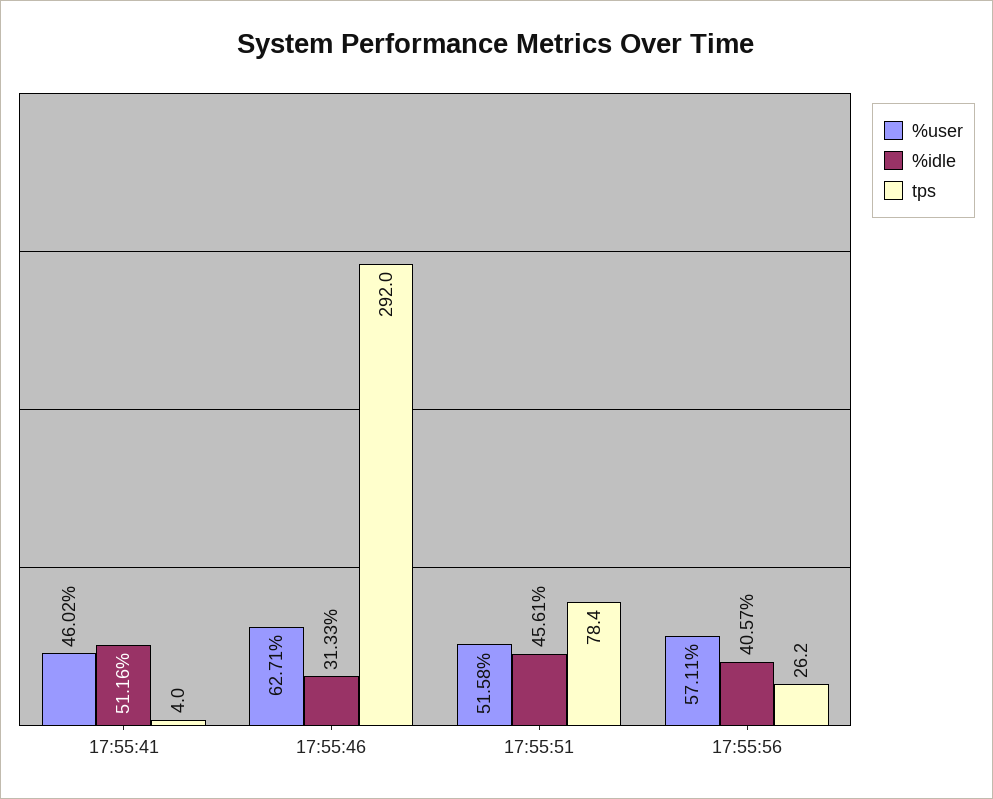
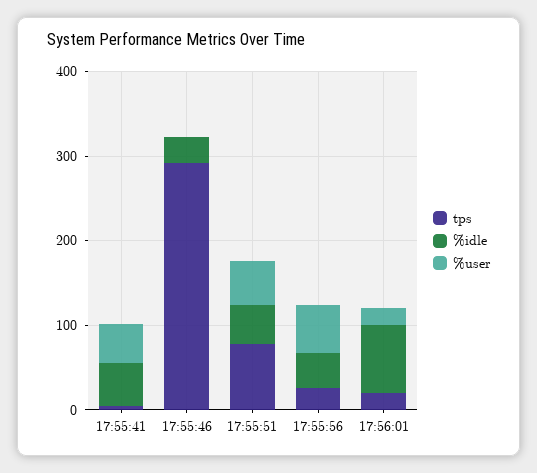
%user, 17:55:46: 62.71 -> 0
tps, 17:56:01: none -> 20
%idle, 17:56:01: none -> 80
%user, 17:56:01: none -> 20

